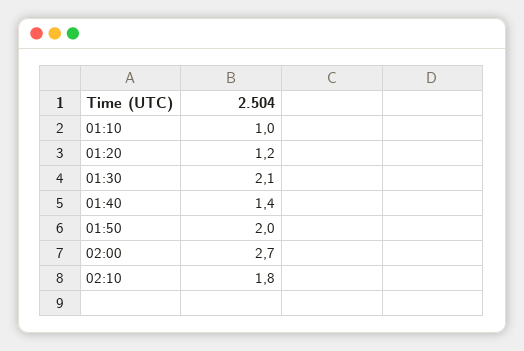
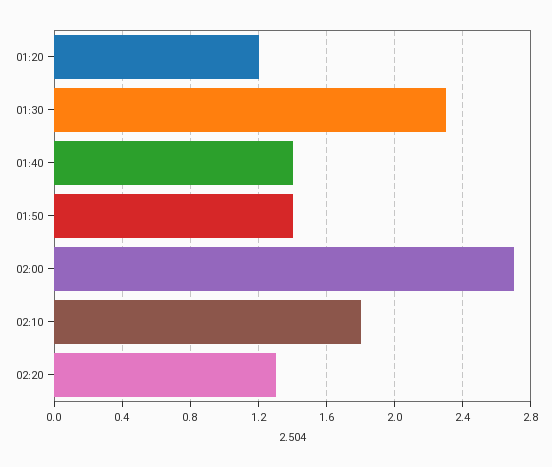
01:10: 1 -> none
01:30: 2.1 -> 2.3
01:50: 2 -> 1.4
02:20: none -> 1.3

